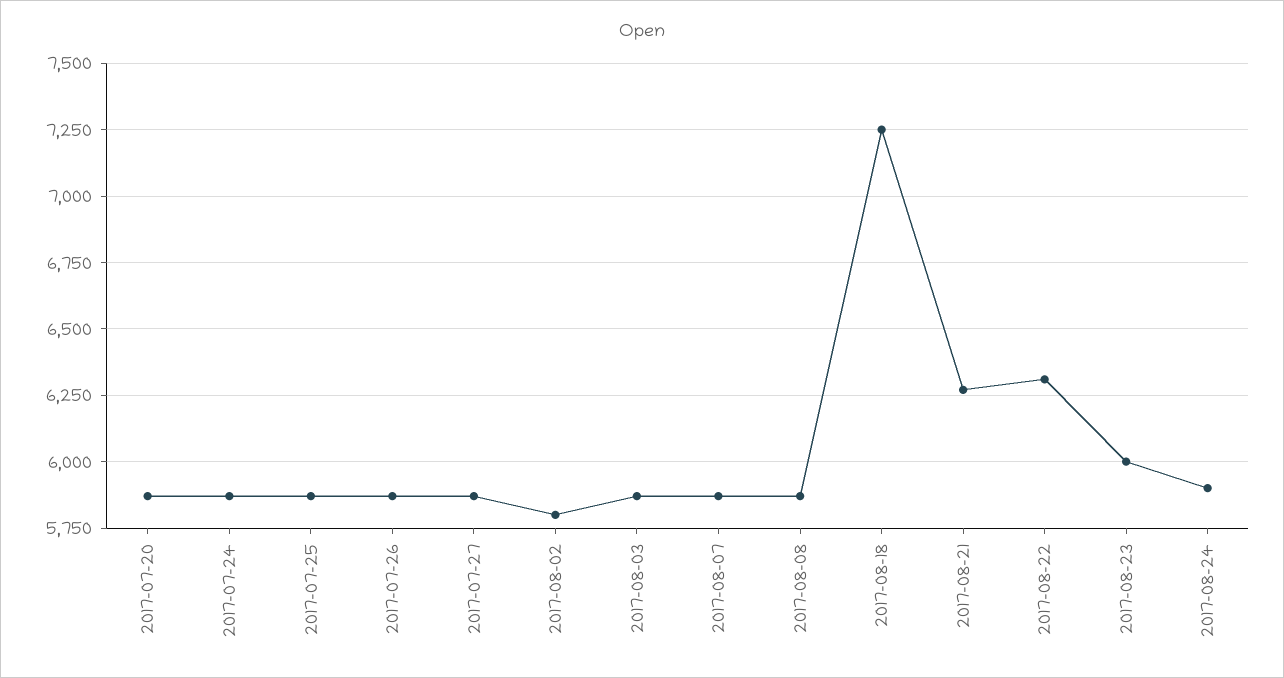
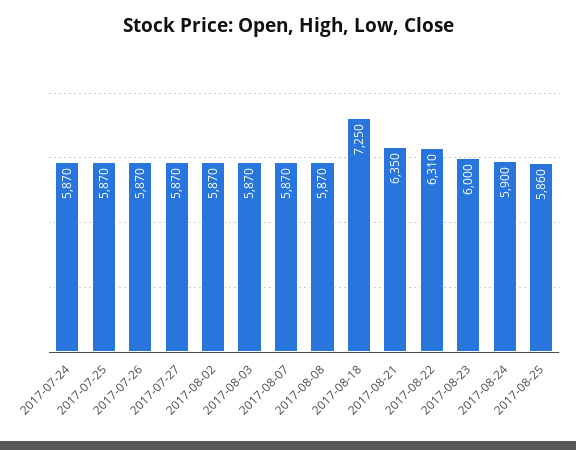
2017-07-20: 5875 -> none
2017-08-02: 5800 -> 5870
2017-08-21: 6275 -> 6350
2017-08-25: none -> 5860

